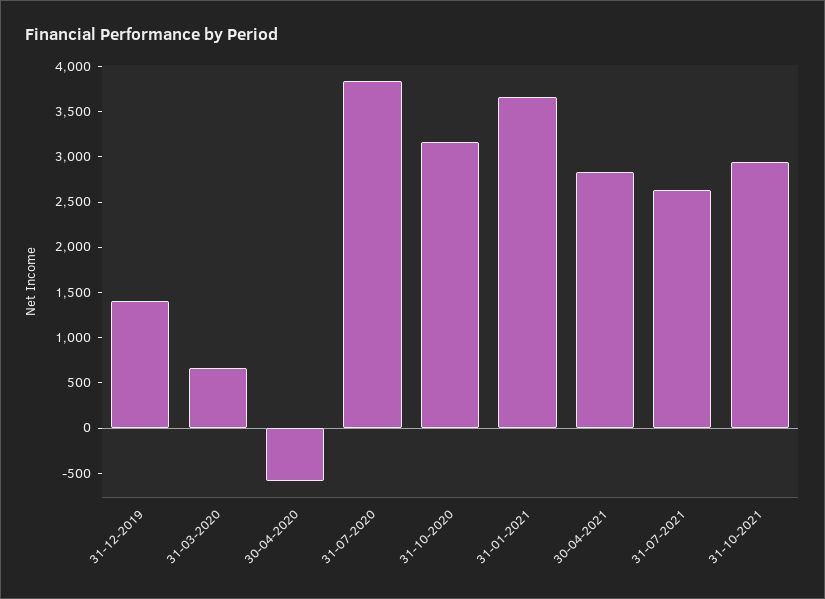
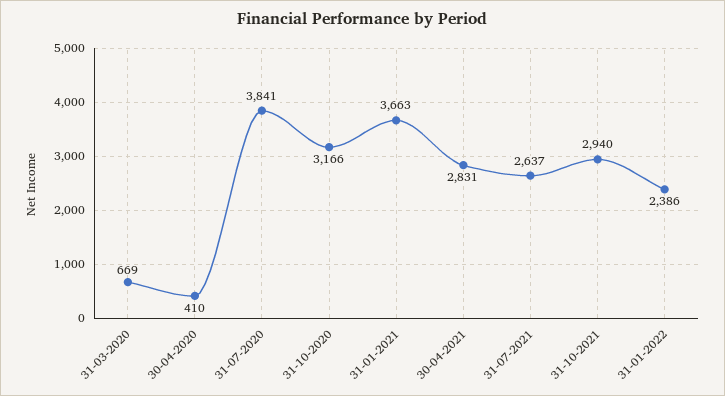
31-12-2019: 1400 -> none
30-04-2020: -600 -> 410
31-01-2022: none -> 2386

